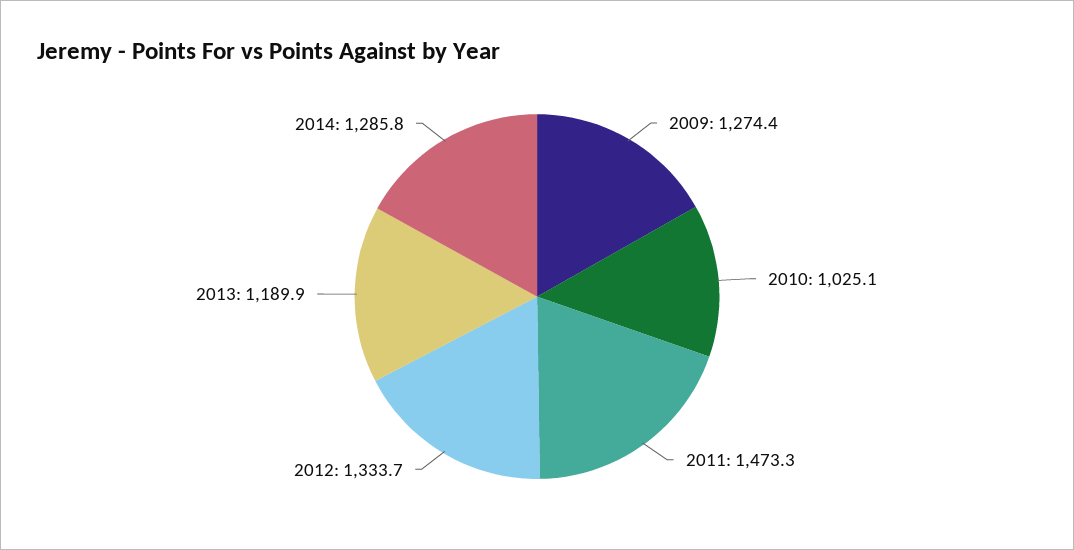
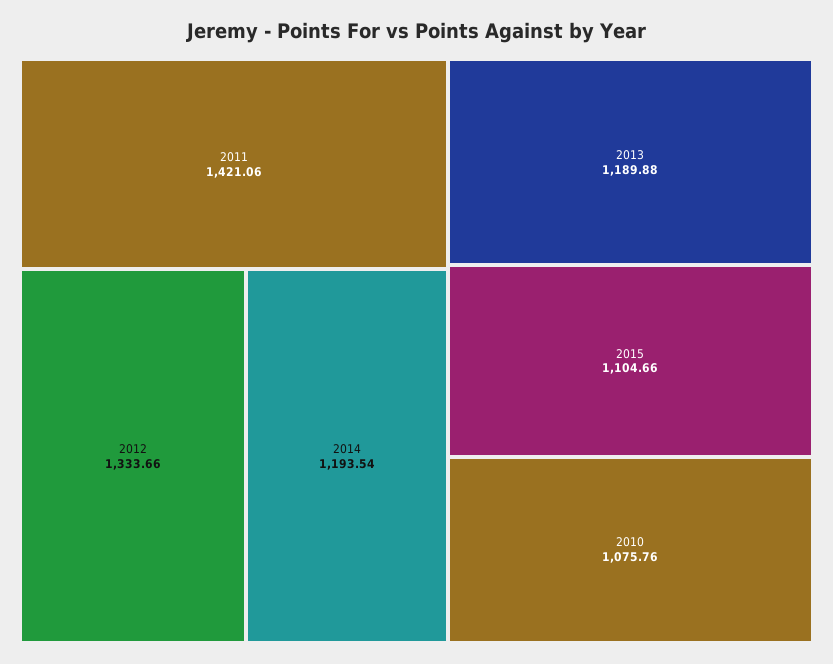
2009: 1274.4 -> none
2010: 1025.1 -> 1075.76
2011: 1473.3 -> 1421.06
2014: 1285.8 -> 1193.54
2015: none -> 1104.66

